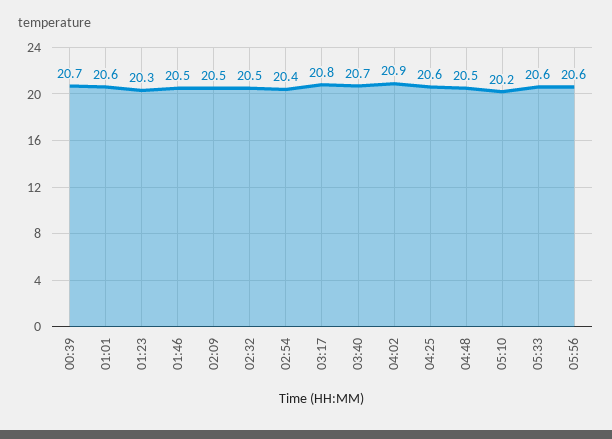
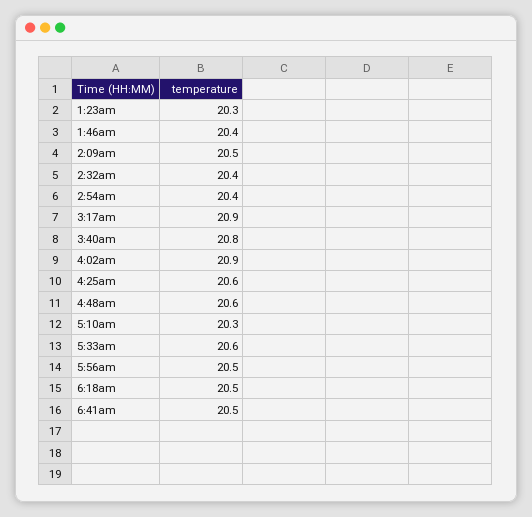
00:39: 20.7 -> none
01:01: 20.6 -> none
01:46: 20.5 -> 20.4
02:32: 20.5 -> 20.4
03:17: 20.8 -> 20.9
03:40: 20.7 -> 20.8
04:48: 20.5 -> 20.6
05:10: 20.2 -> 20.3
05:56: 20.6 -> 20.5
6:18am: none -> 20.5
6:41am: none -> 20.5

